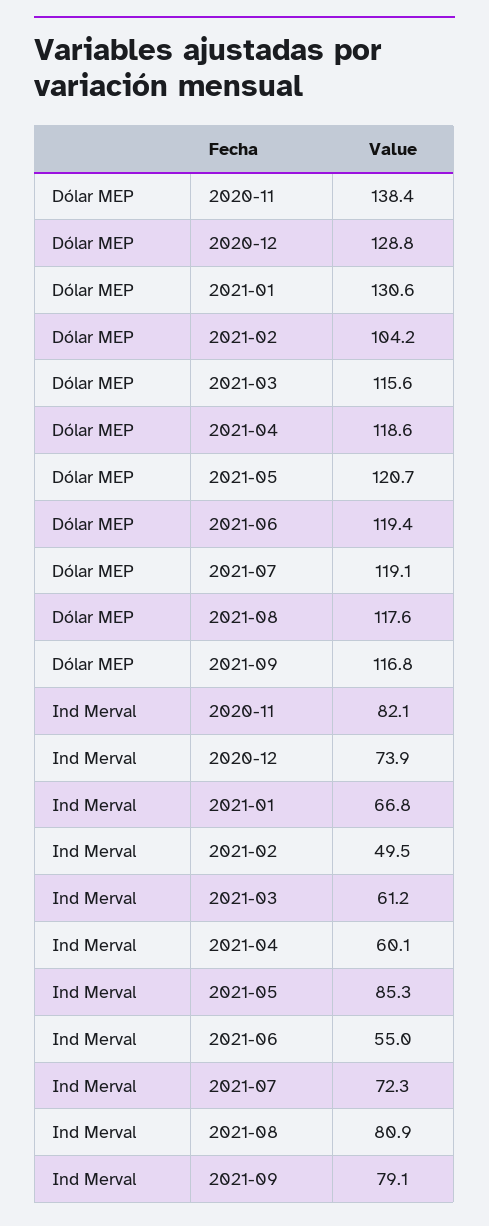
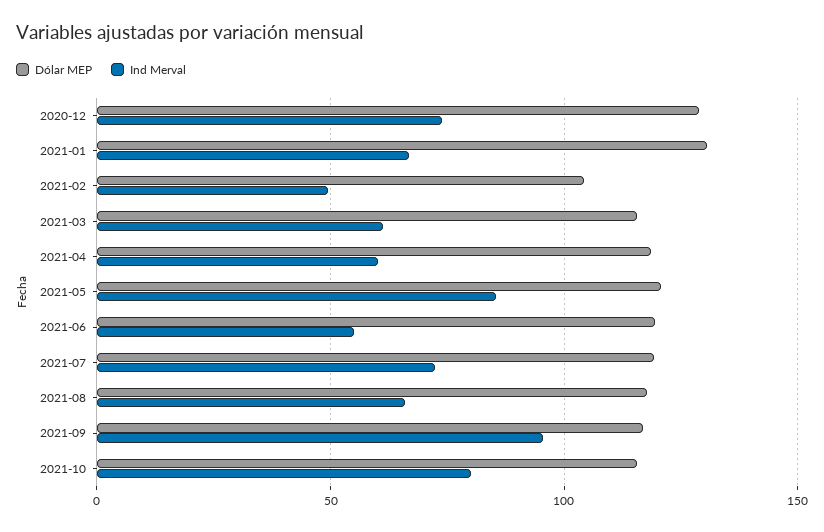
Dólar MEP, 2020-11: 138.4 -> none
Ind Merval, 2020-11: 82.1 -> none
Ind Merval, 2021-08: 80.9 -> 65
Ind Merval, 2021-09: 79.1 -> 95
Dólar MEP, 2021-10: none -> 115
Ind Merval, 2021-10: none -> 80

